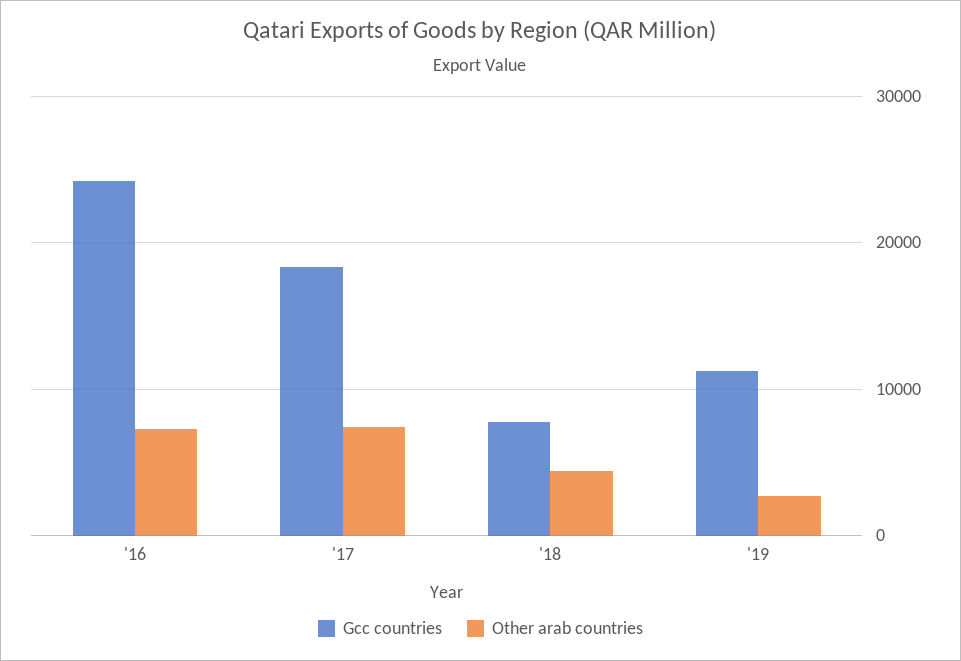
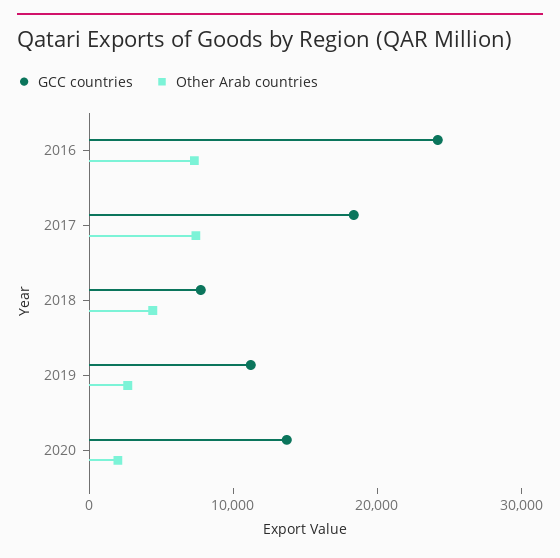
Gcc countries, 2020: none -> 14000
Other arab countries, 2020: none -> 2000

